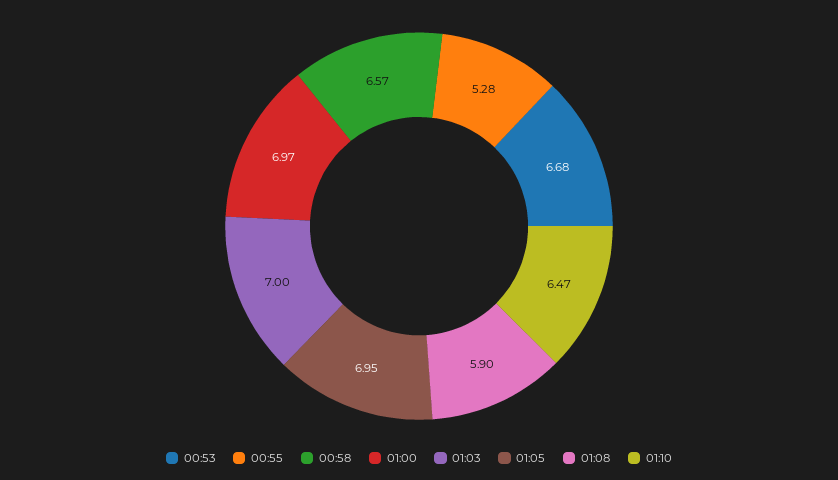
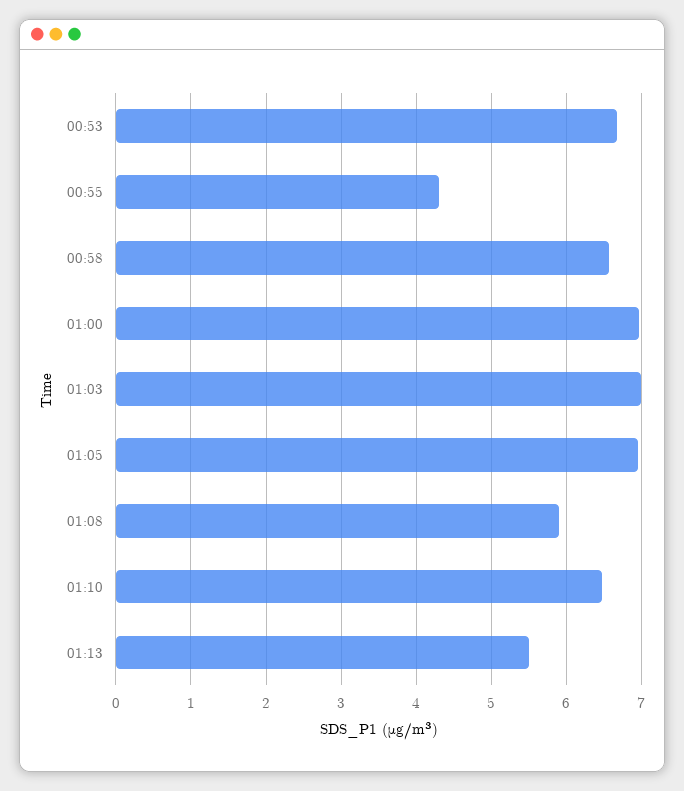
00:55: 5.28 -> 4.3
01:13: none -> 5.5

